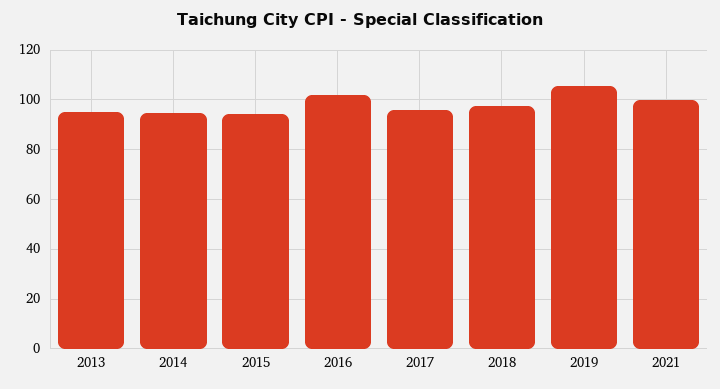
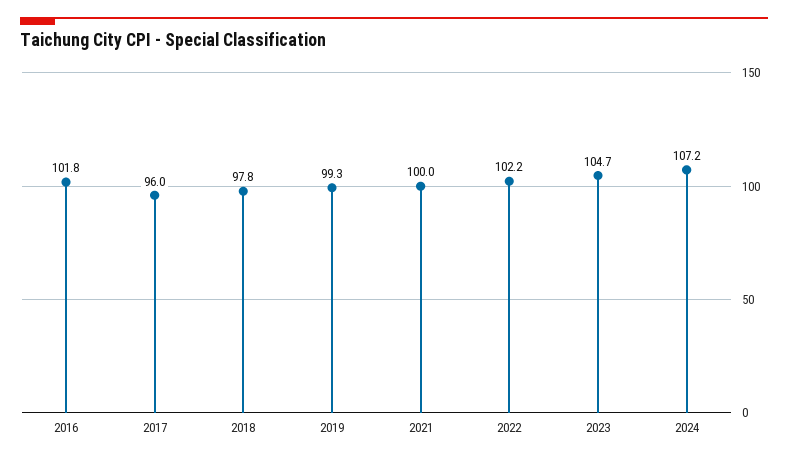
2013: 95 -> none
2014: 95 -> none
2015: 95 -> none
2019: 105 -> 99.3
2022: none -> 102.2
2023: none -> 104.7
2024: none -> 107.2

